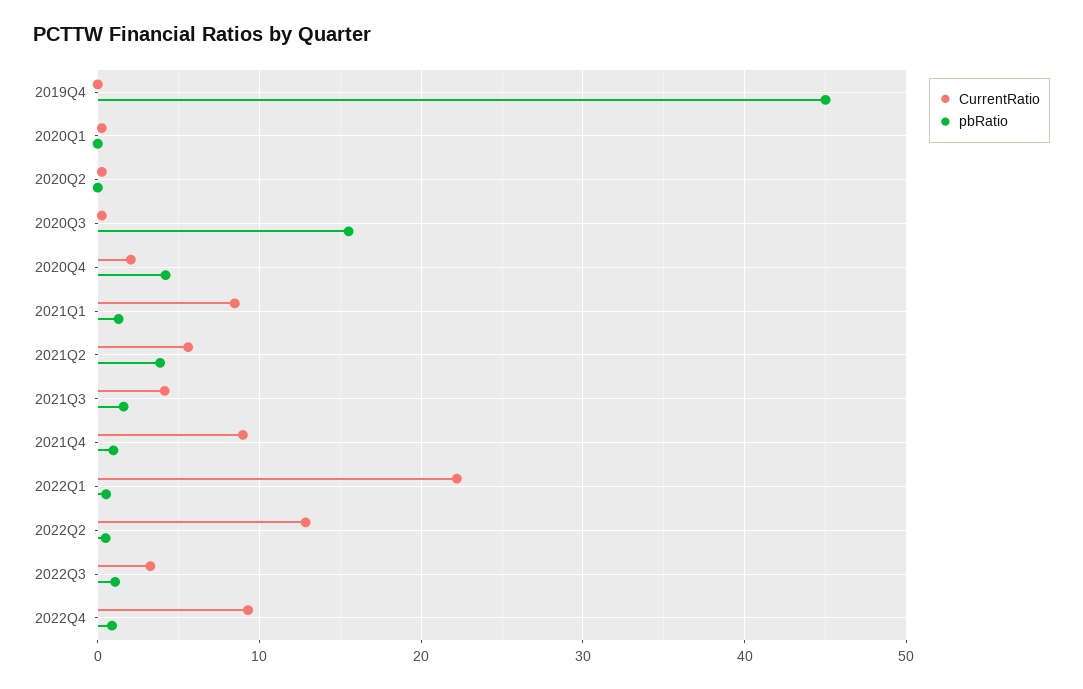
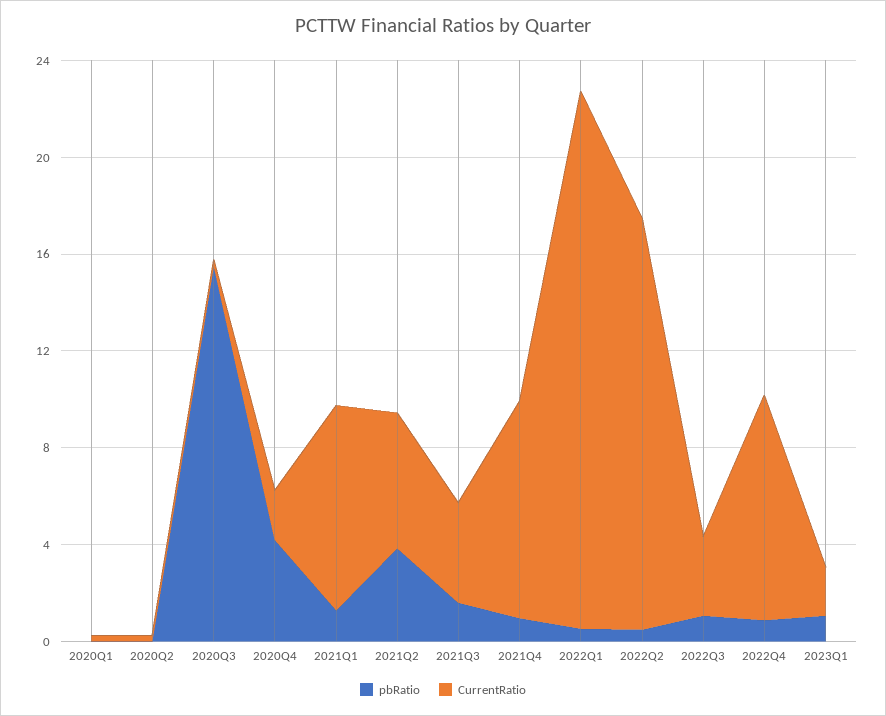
CurrentRatio, 2019Q4: 0 -> none
pbRatio, 2019Q4: 45 -> none
CurrentRatio, 2022Q2: 13 -> 17
pbRatio, 2023Q1: none -> 1
CurrentRatio, 2023Q1: none -> 2

